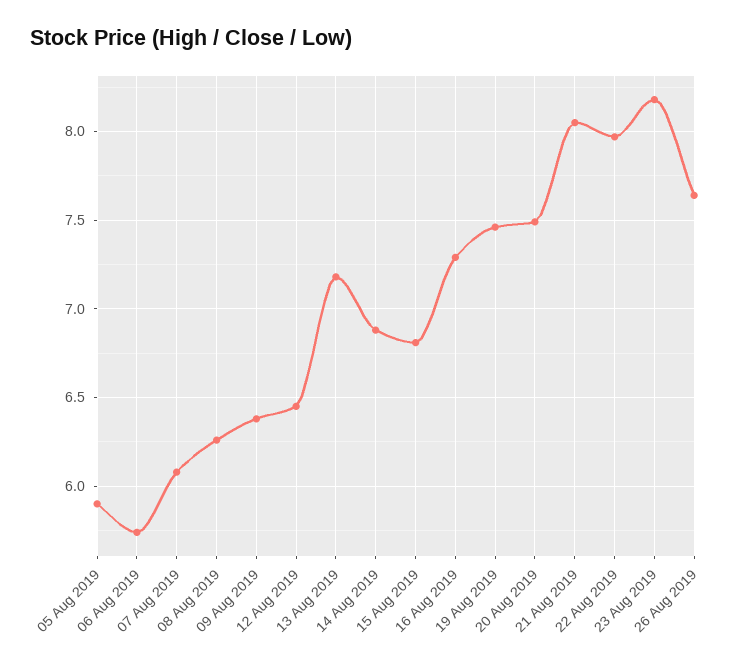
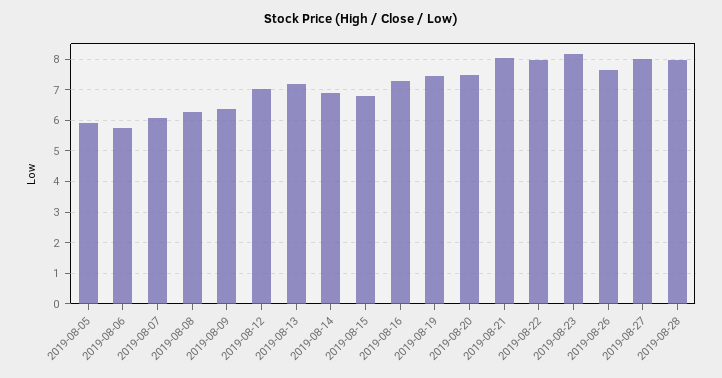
12 Aug 2019: 6.45 -> 7
2019-08-27: none -> 8
2019-08-28: none -> 8

